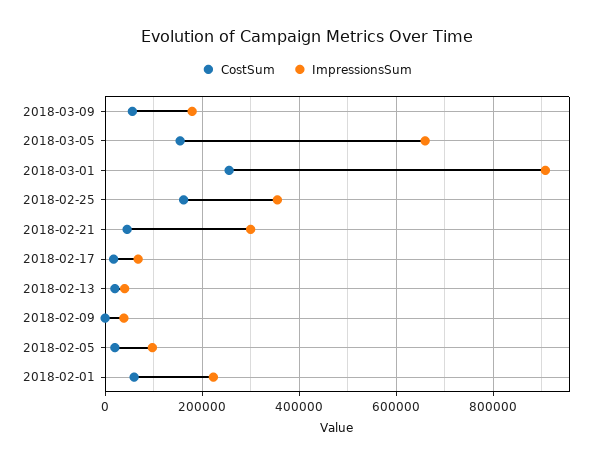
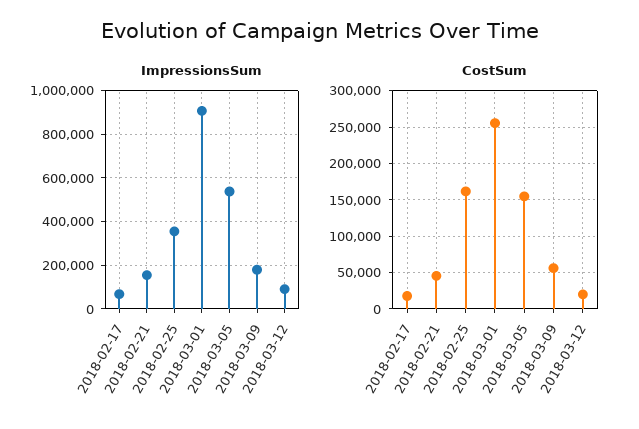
ImpressionsSum, 2018-03-05: 660000 -> 550000
ImpressionsSum, 2018-02-21: 300000 -> 150000
CostSum, 2018-02-13: 20000 -> none
ImpressionsSum, 2018-02-13: 40000 -> none
CostSum, 2018-02-09: 0 -> none
ImpressionsSum, 2018-02-09: 40000 -> none
CostSum, 2018-02-05: 20000 -> none
ImpressionsSum, 2018-02-05: 100000 -> none
CostSum, 2018-02-01: 60000 -> none
ImpressionsSum, 2018-02-01: 220000 -> none
ImpressionsSum, 2018-03-12: none -> 100000
CostSum, 2018-03-12: none -> 20000

